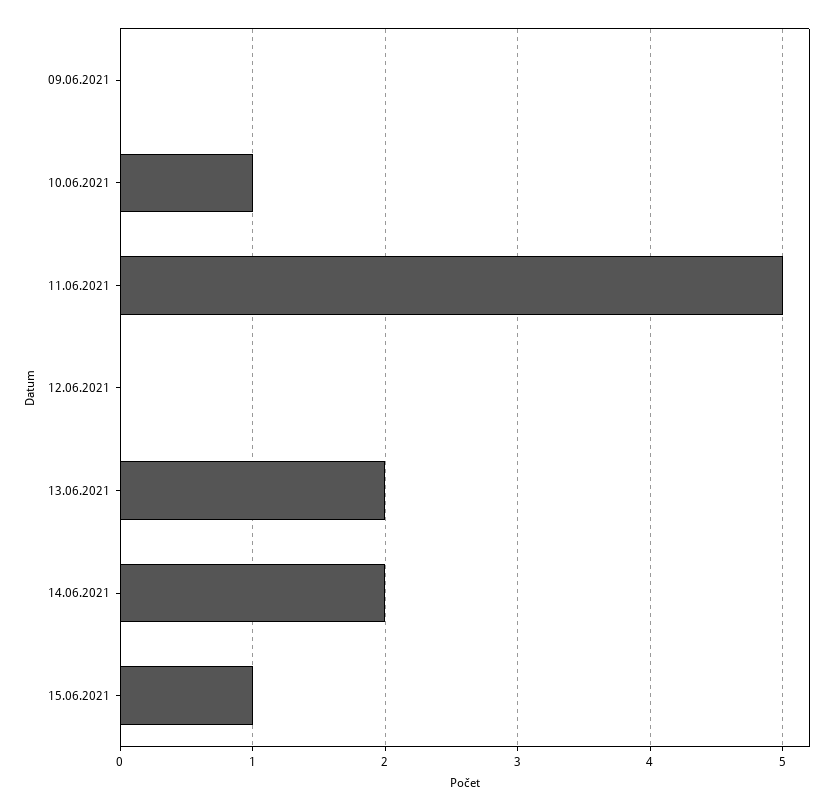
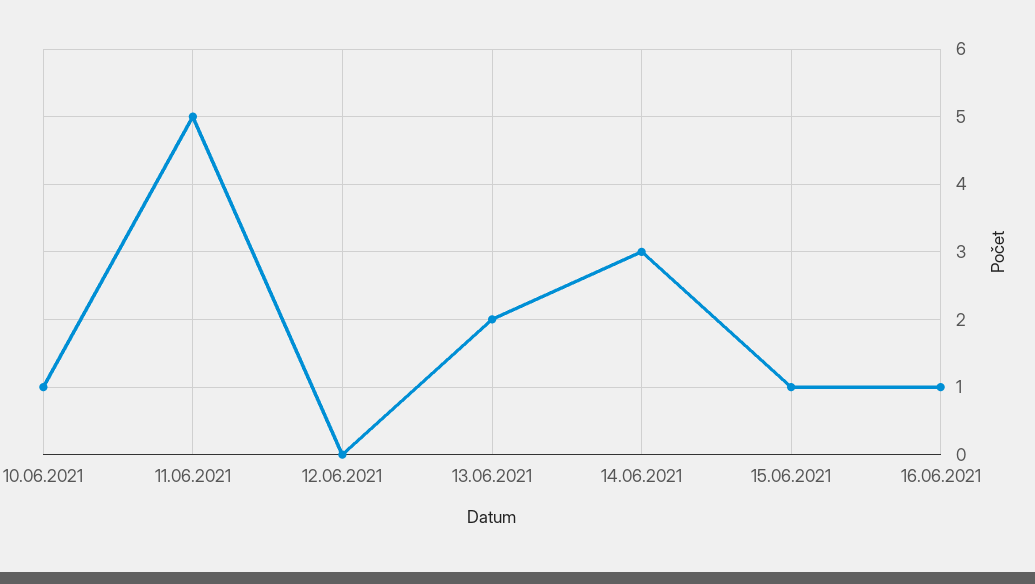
09.06.2021: 0 -> none
14.06.2021: 2 -> 3
16.06.2021: none -> 1

